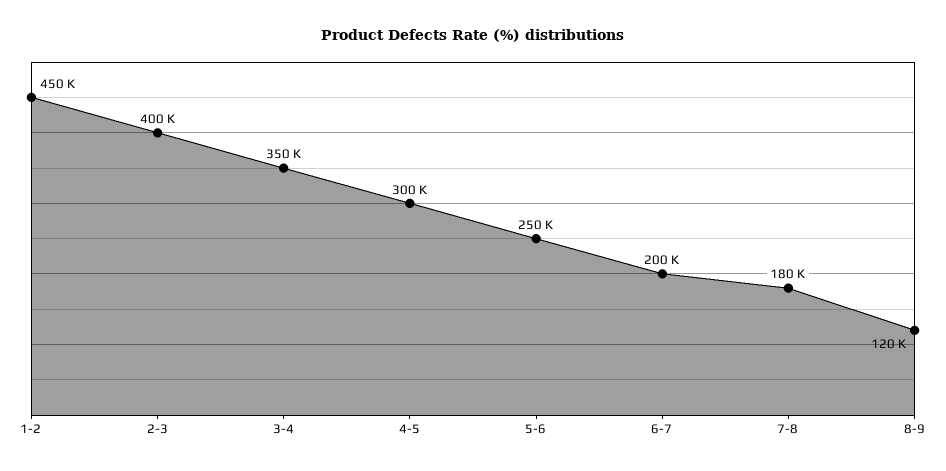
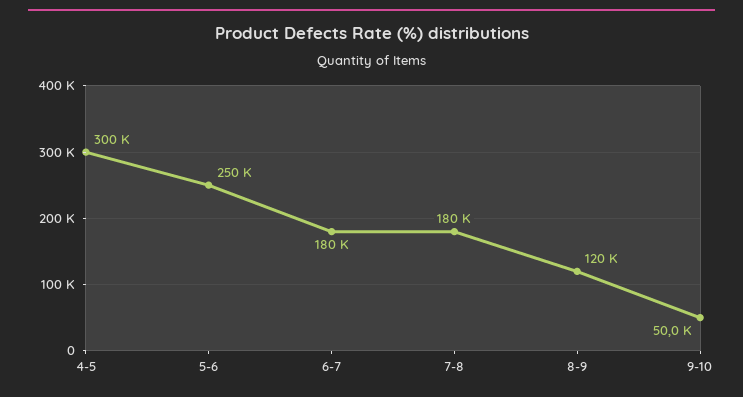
1-2: 450000 -> none
2-3: 400000 -> none
3-4: 350000 -> none
6-7: 200000 -> 180000
9-10: none -> 50000

